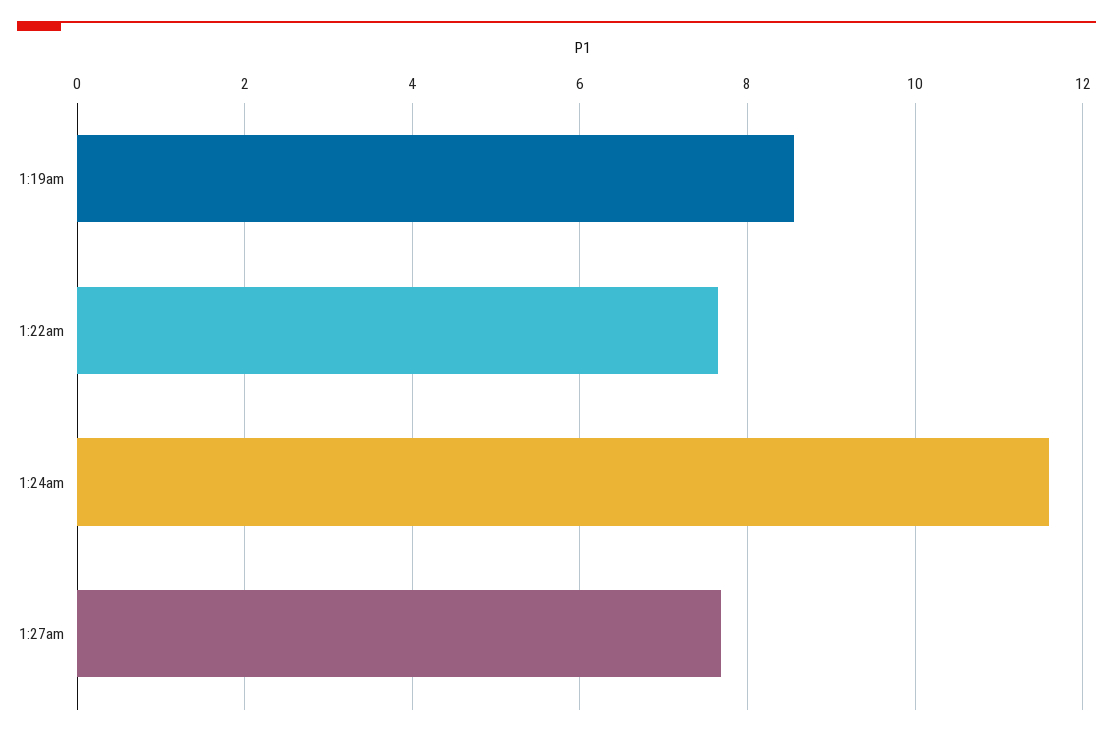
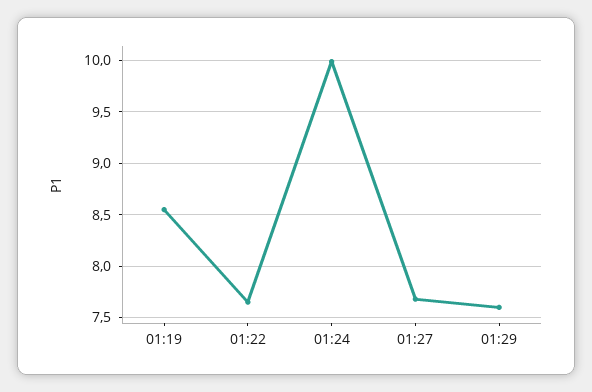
1:24am: 11.6 -> 10
01:29: none -> 7.6

